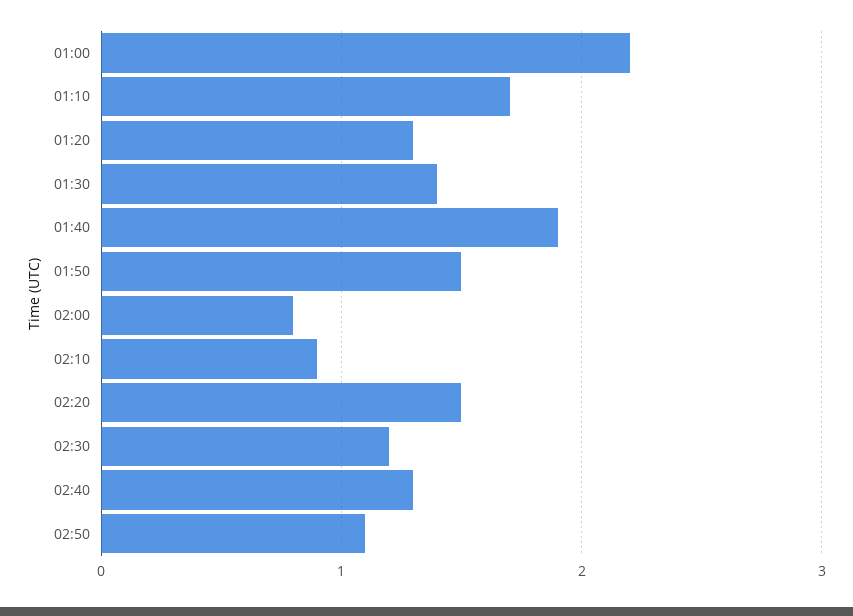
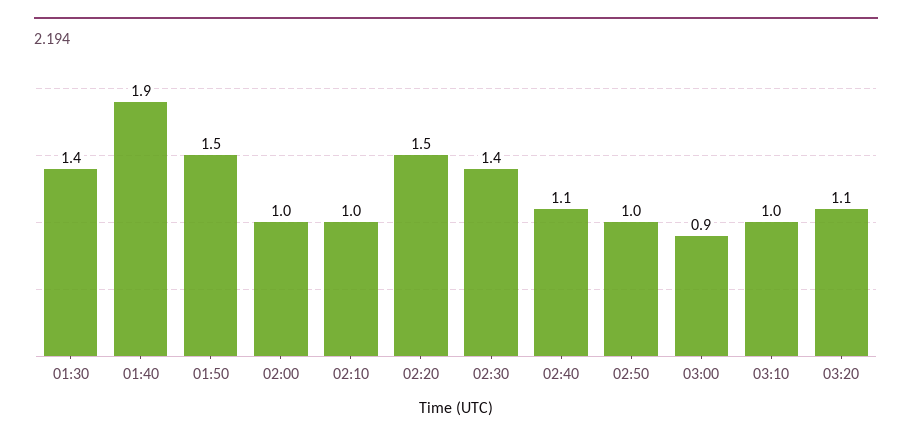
01:00: 2.2 -> none
01:10: 1.7 -> none
01:20: 1.3 -> none
02:00: 0.8 -> 1
02:10: 0.9 -> 1
02:30: 1.2 -> 1.4
02:40: 1.3 -> 1.1
02:50: 1.1 -> 1
03:00: none -> 0.9
03:10: none -> 1
03:20: none -> 1.1

